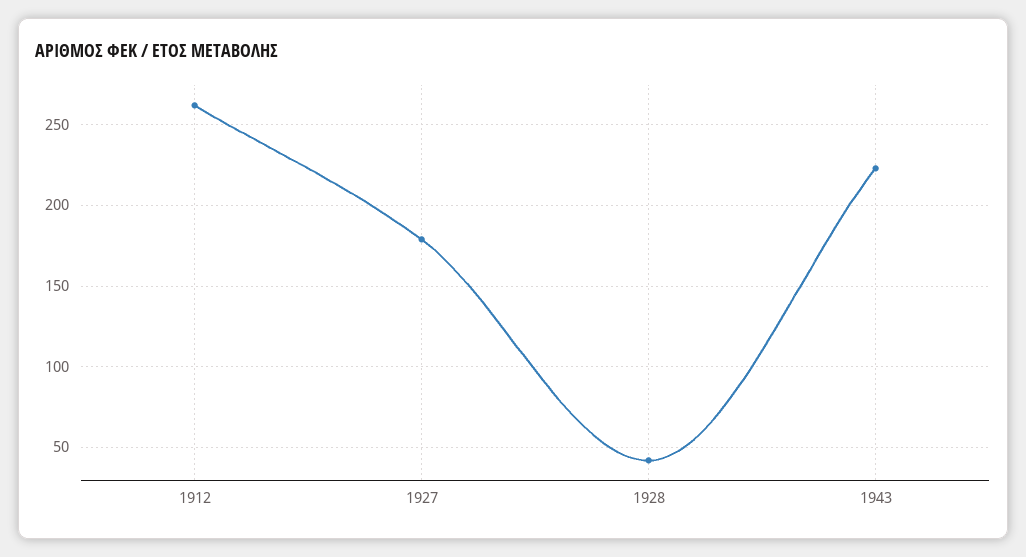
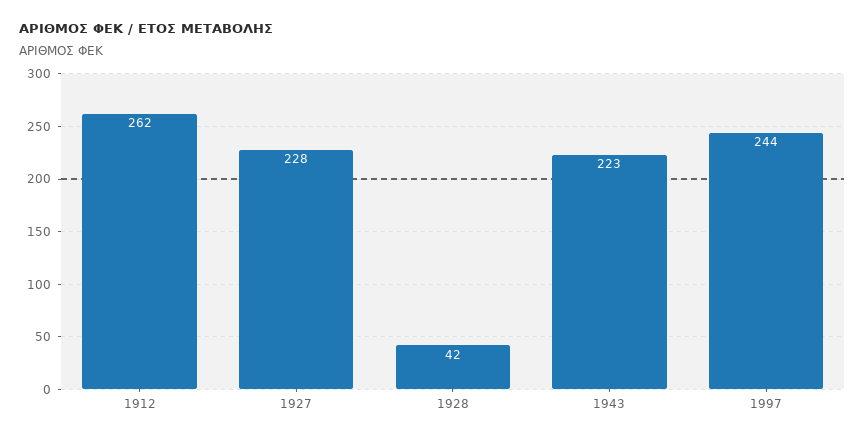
1927: 180 -> 228
1997: none -> 244

